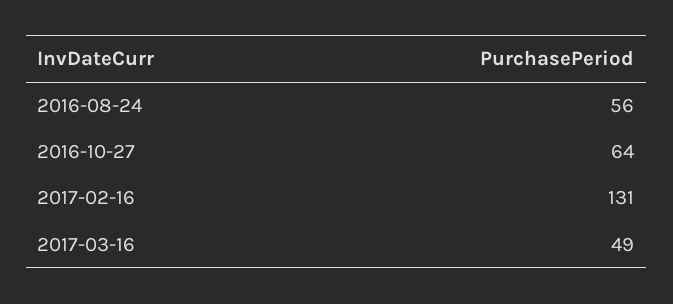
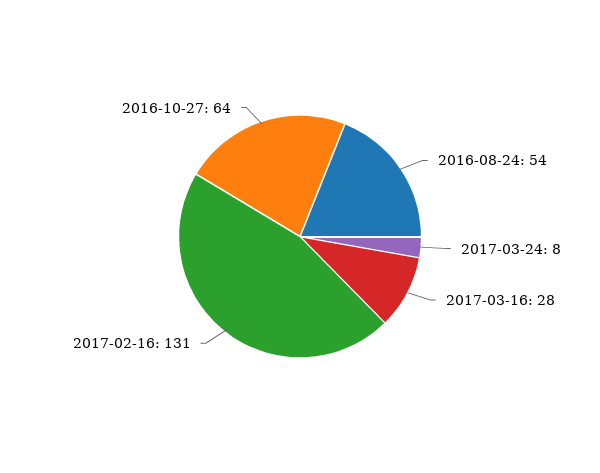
2016-08-24: 56 -> 54
2017-03-16: 49 -> 28
2017-03-24: none -> 8

